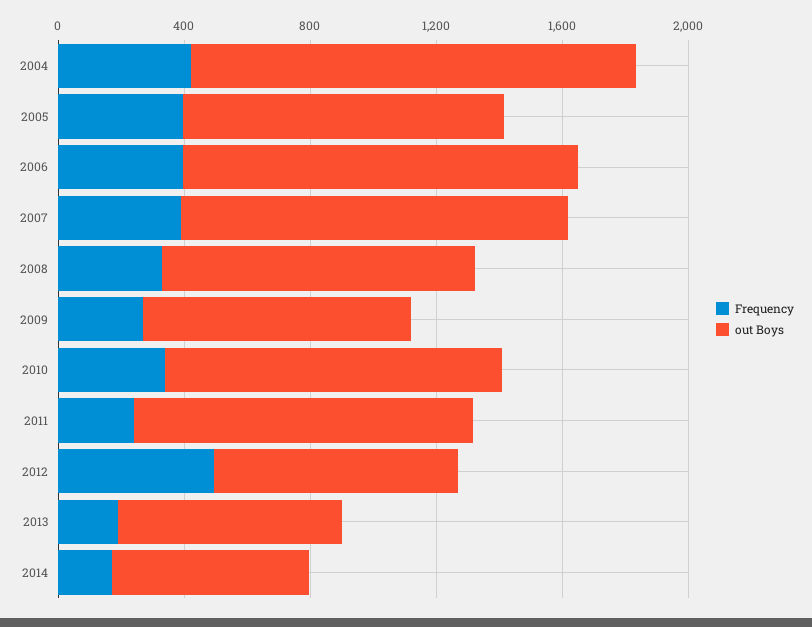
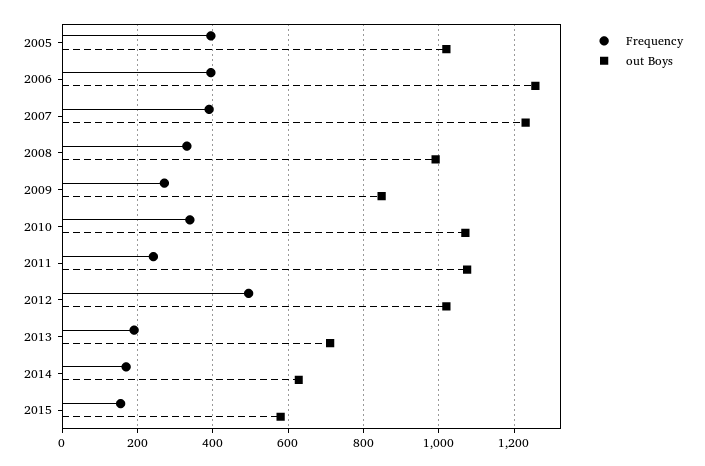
Frequency, 2004: 400 -> none
out Boys, 2004: 1400 -> none
out Boys, 2012: 800 -> 1020
Frequency, 2015: none -> 160
out Boys, 2015: none -> 580

